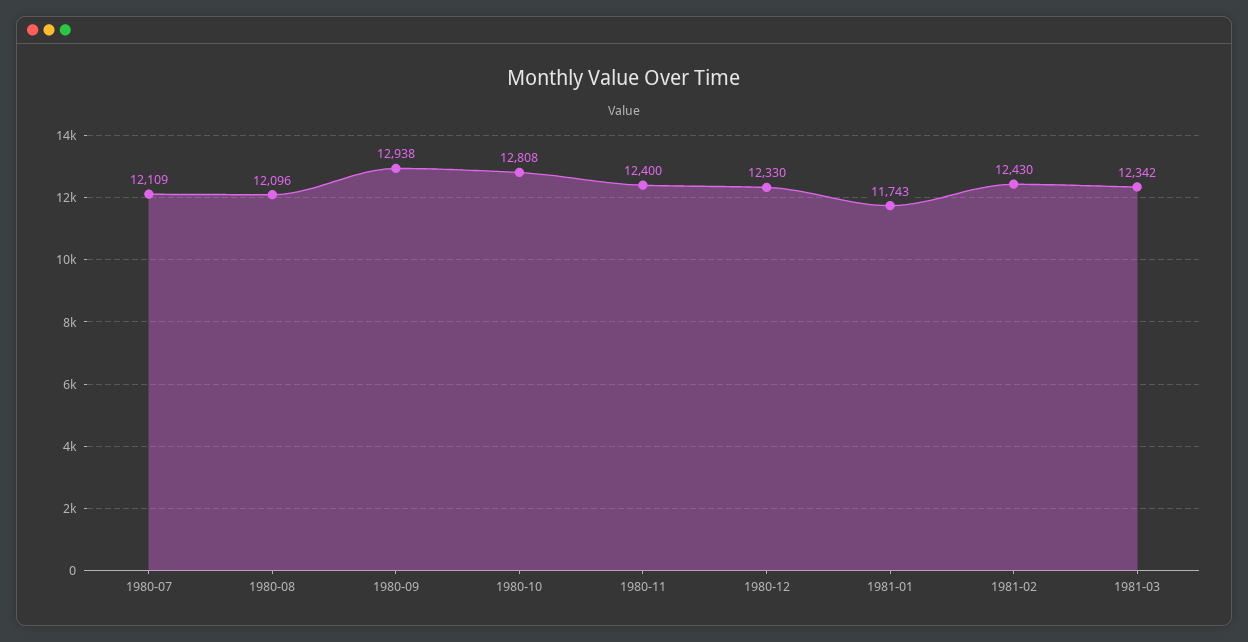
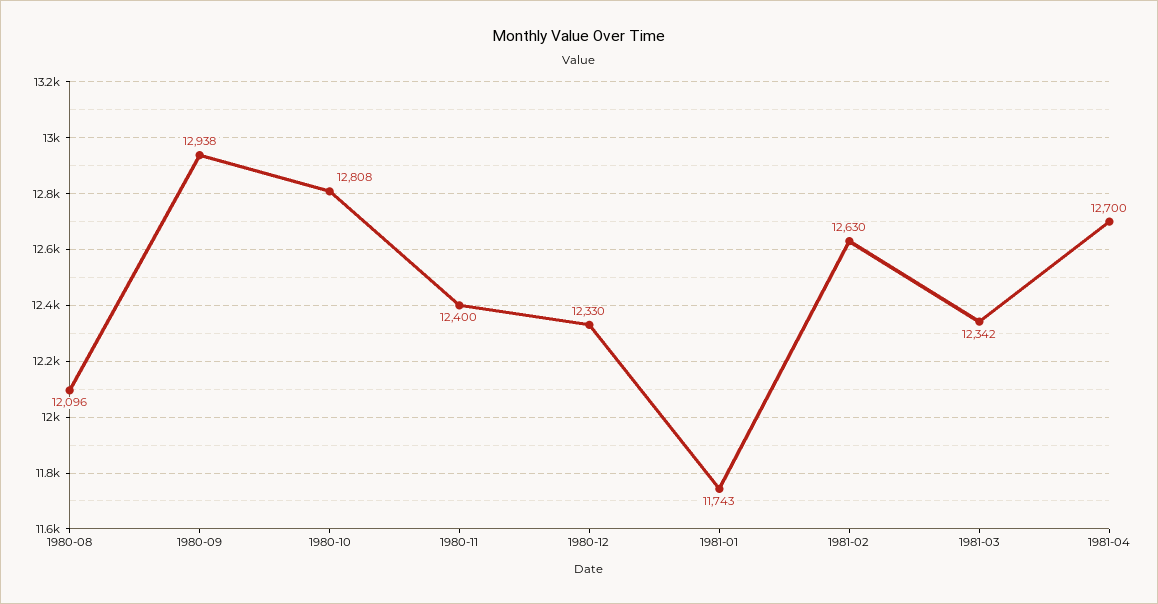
1980-07: 12109 -> none
1981-02: 12430 -> 12630
1981-04: none -> 12700

